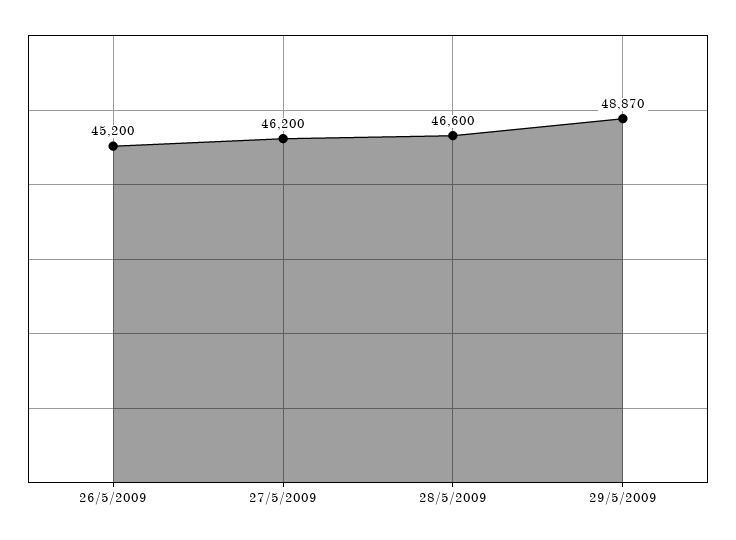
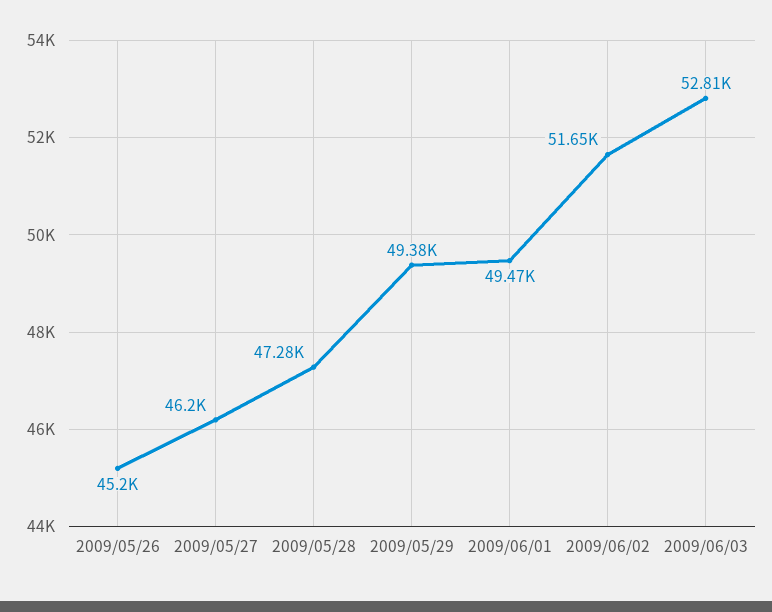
28/5/2009: 46600 -> 47280
29/5/2009: 48870 -> 49380
2009/06/01: none -> 49470
2009/06/02: none -> 51650
2009/06/03: none -> 52810

